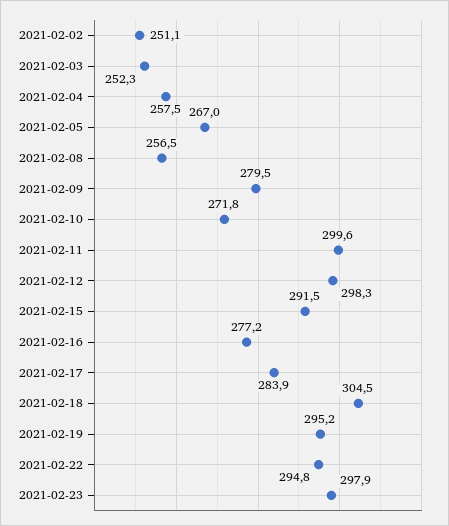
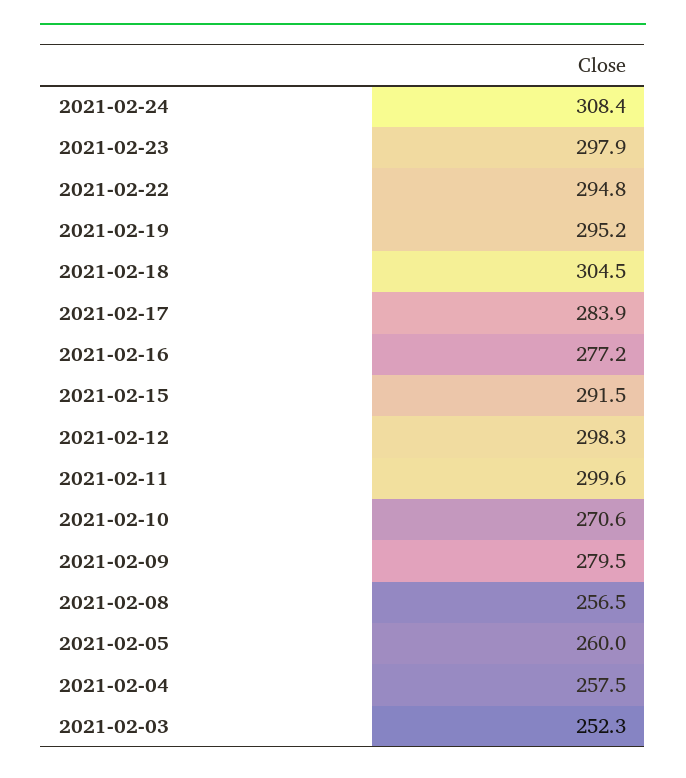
2021-02-02: 251.1 -> none
2021-02-05: 267 -> 260
2021-02-10: 271.8 -> 270.6
2021-02-24: none -> 308.4

